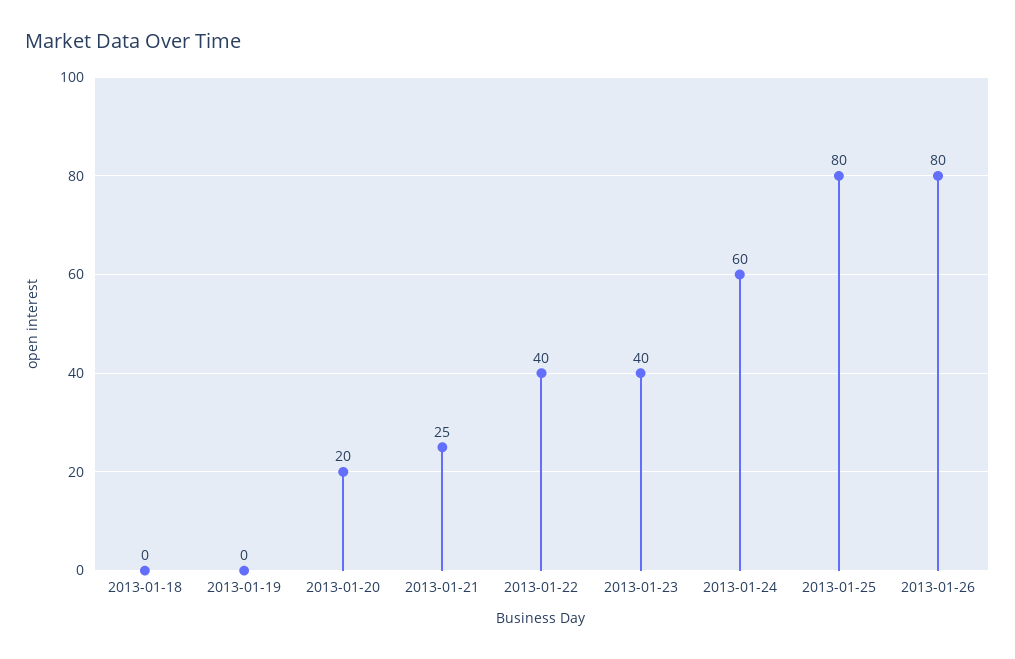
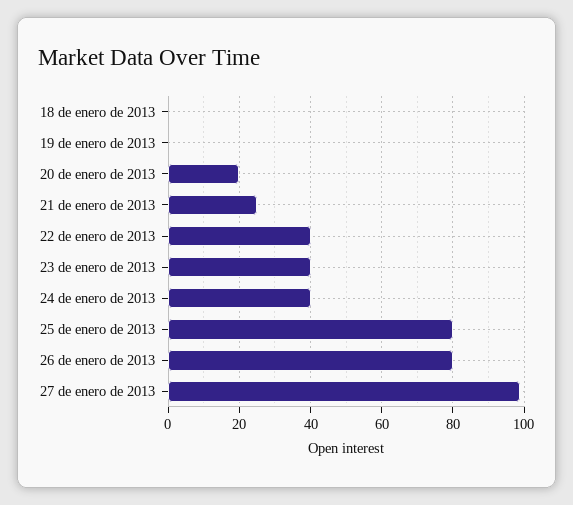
2013-01-24: 60 -> 40
27 de enero de 2013: none -> 100

